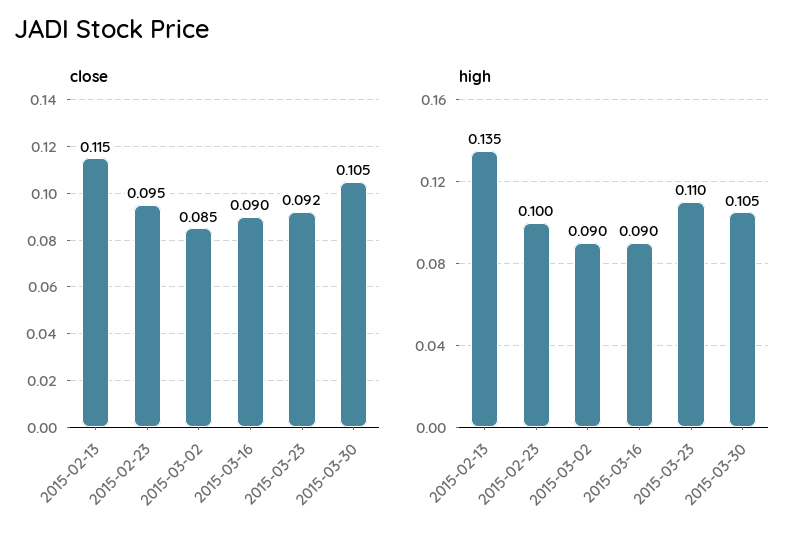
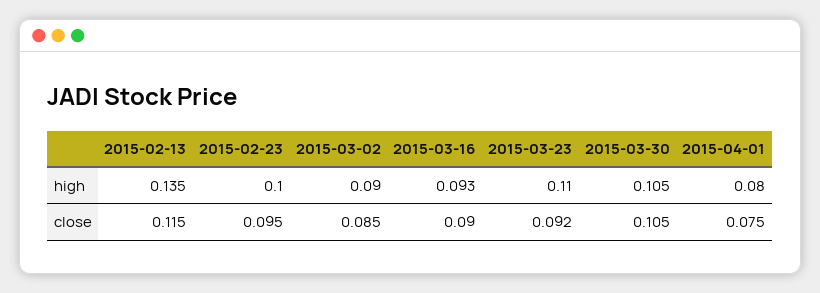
high, 2015-03-16: 0.09 -> 0.093
high, 2015-04-01: none -> 0.08
close, 2015-04-01: none -> 0.075

